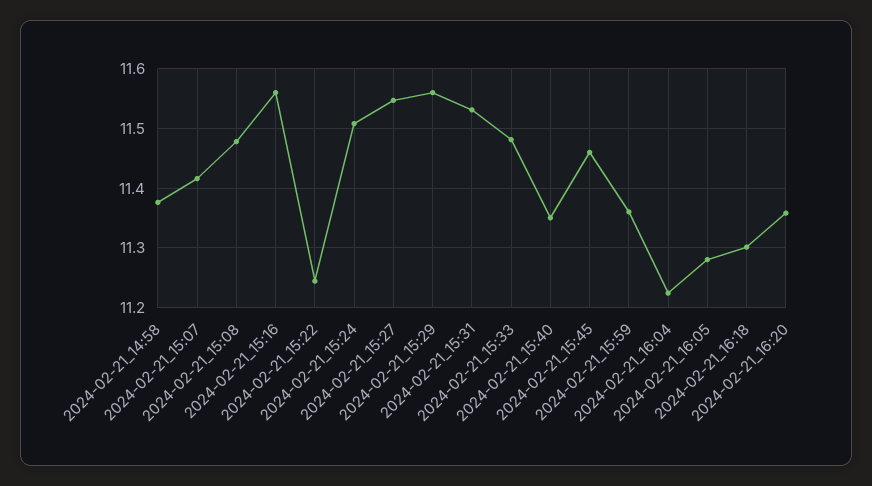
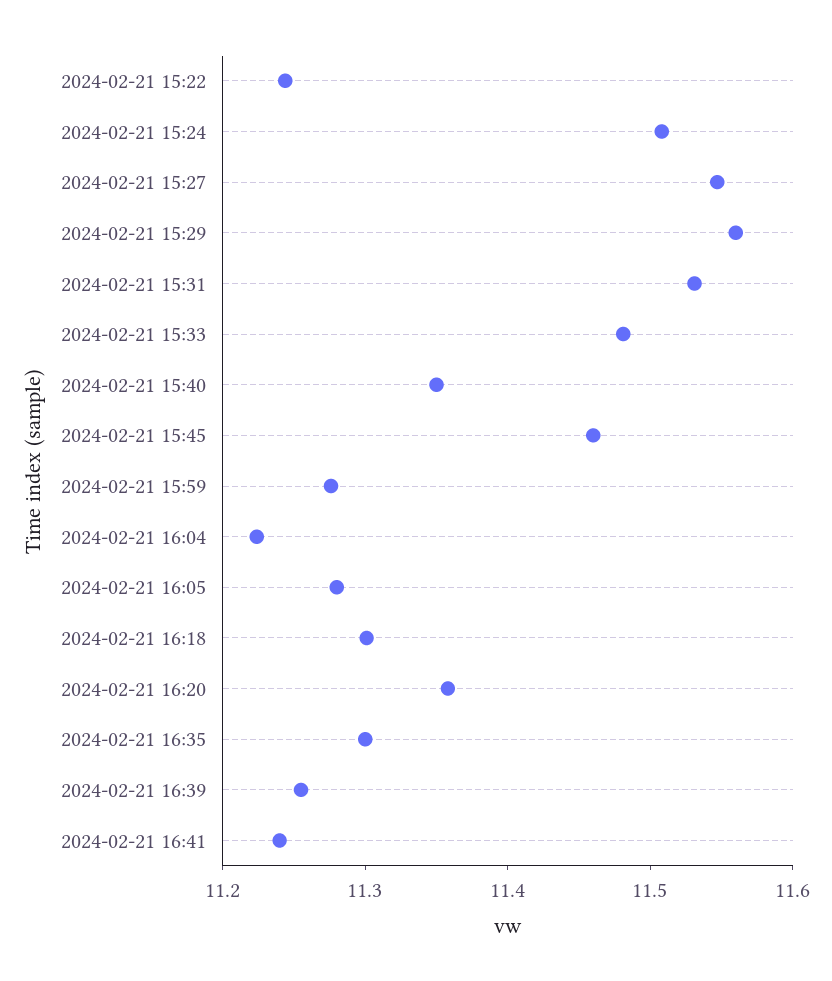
2024-02-21_14:58: 11.38 -> none
2024-02-21_15:07: 11.42 -> none
2024-02-21_15:08: 11.48 -> none
2024-02-21_15:16: 11.56 -> none
2024-02-21_15:59: 11.36 -> 11.28
2024-02-21 16:35: none -> 11.3
2024-02-21 16:39: none -> 11.26
2024-02-21 16:41: none -> 11.24

